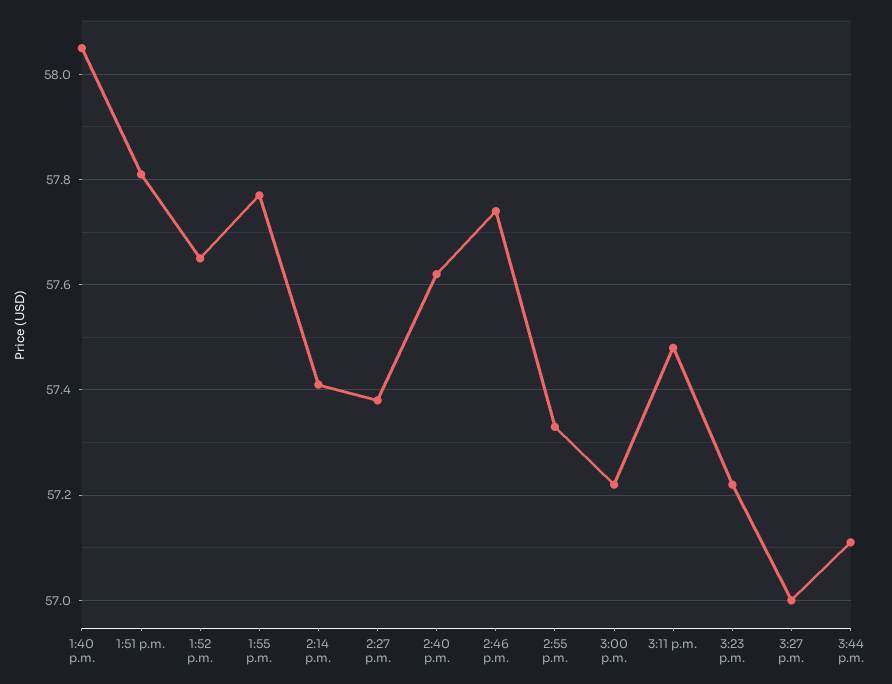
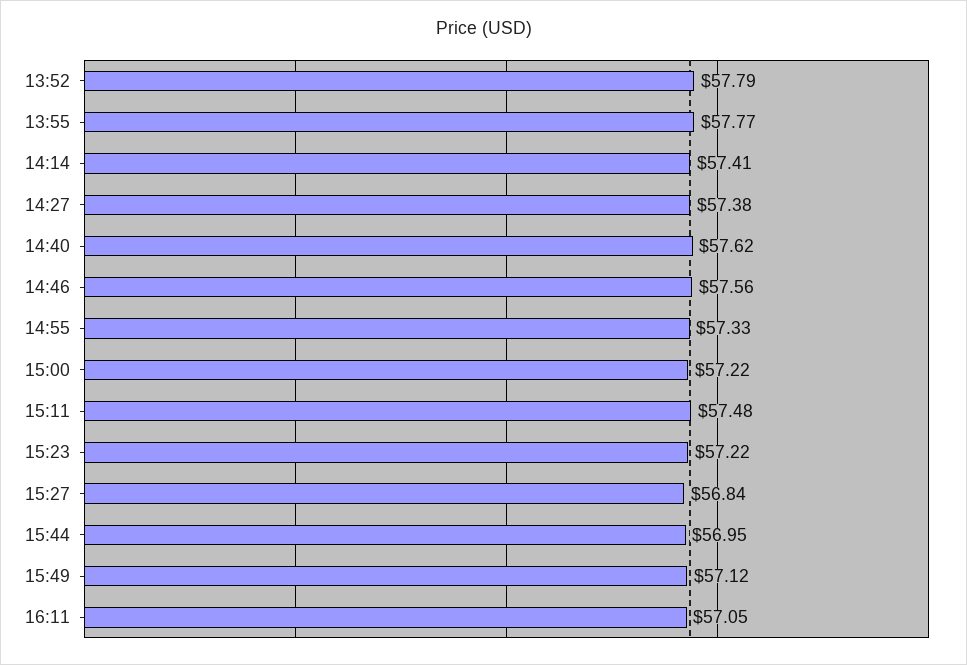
1:40 p.m.: 58.05 -> none
1:51 p.m.: 57.8 -> none
1:52 p.m.: 57.65 -> 57.79
2:46 p.m.: 57.75 -> 57.56
3:27 p.m.: 57 -> 56.84
3:44 p.m.: 57.1 -> 56.95
15:49: none -> 57.12
16:11: none -> 57.05

